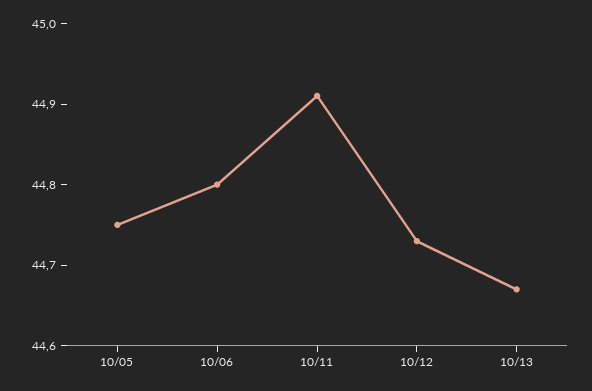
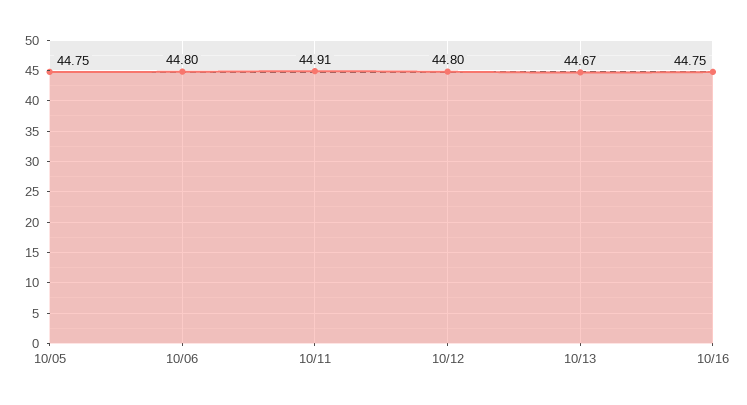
10/12: 44.73 -> 44.8
10/16: none -> 44.75

